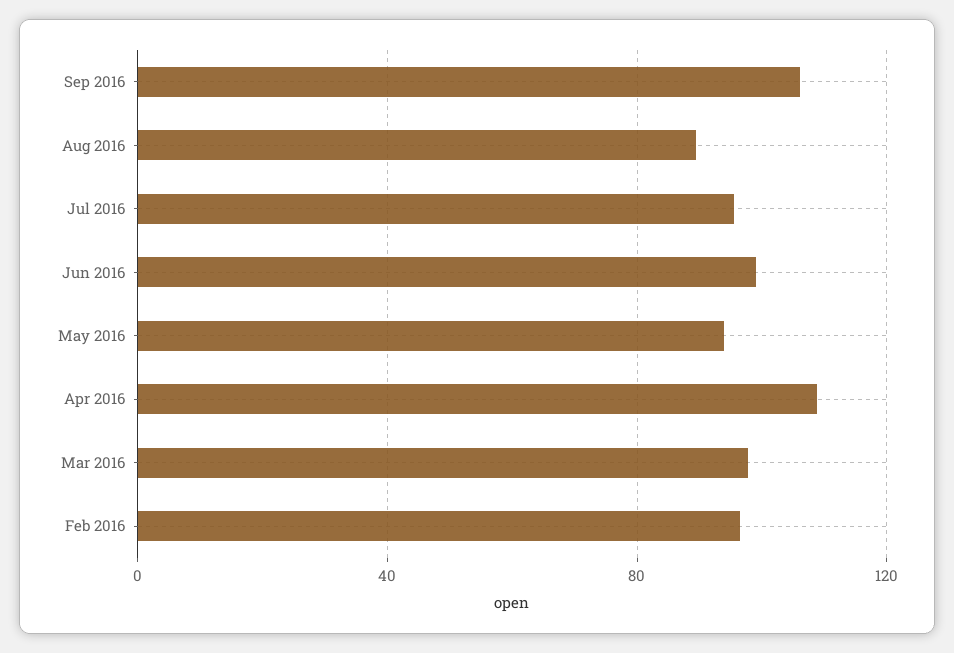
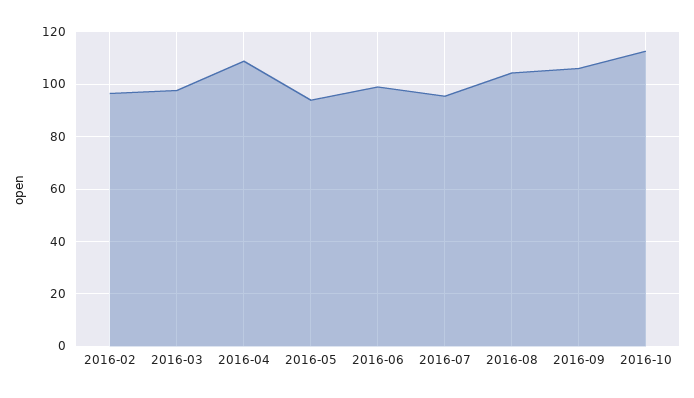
Aug 2016: 90 -> 105
2016-10: none -> 112.5

